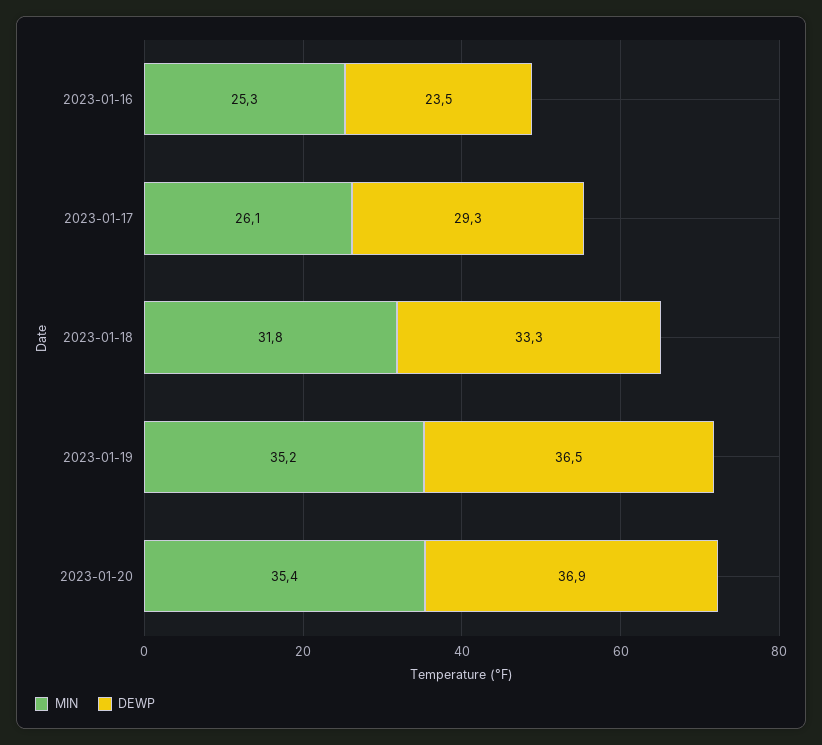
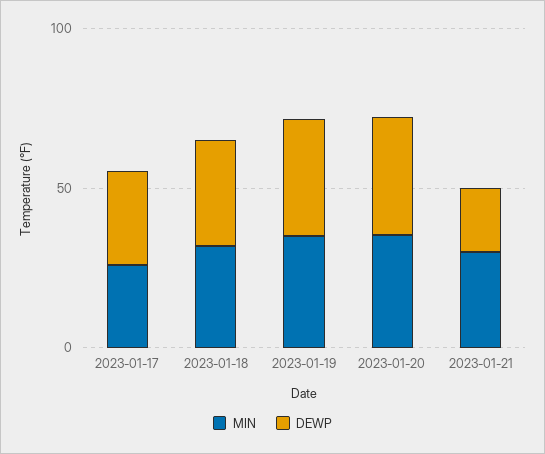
MIN, 2023-01-16: 25.3 -> none
DEWP, 2023-01-16: 23.5 -> none
MIN, 2023-01-21: none -> 30
DEWP, 2023-01-21: none -> 20

